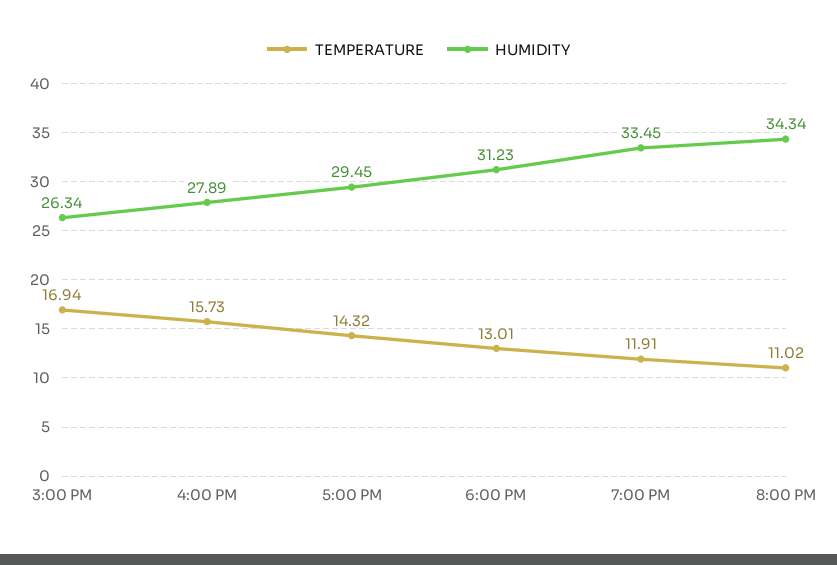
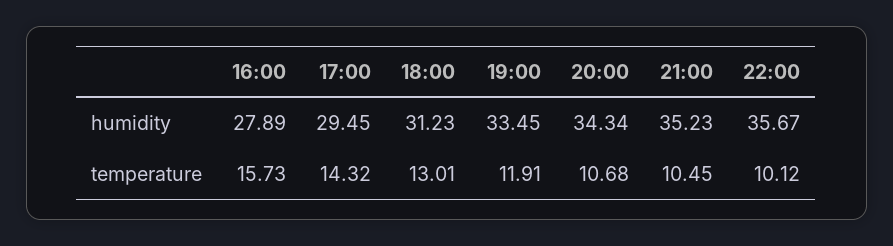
TEMPERATURE, 3:00 PM: 16.94 -> none
HUMIDITY, 3:00 PM: 26.34 -> none
TEMPERATURE, 8:00 PM: 11.02 -> 10.68
HUMIDITY, 21:00: none -> 35.23
HUMIDITY, 22:00: none -> 35.67
TEMPERATURE, 21:00: none -> 10.45
TEMPERATURE, 22:00: none -> 10.12

